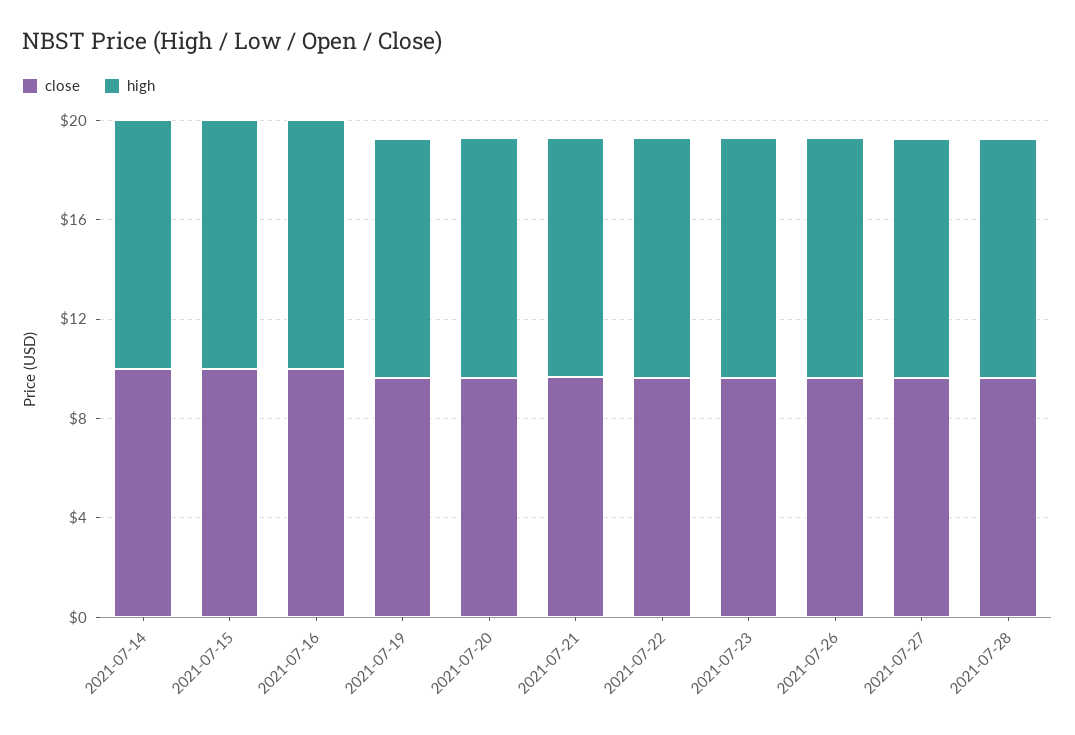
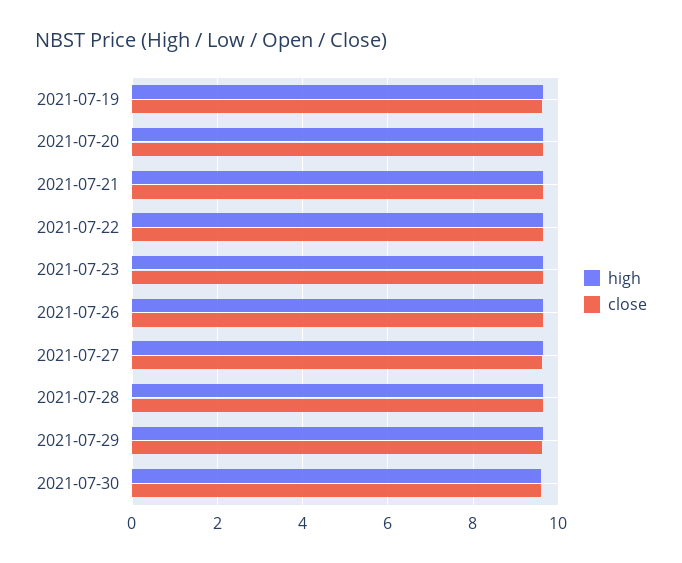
close, 2021-07-14: 10 -> none
high, 2021-07-14: 10 -> none
close, 2021-07-15: 10 -> none
high, 2021-07-15: 10 -> none
close, 2021-07-16: 10 -> none
high, 2021-07-16: 10 -> none
high, 2021-07-29: none -> 9.6
close, 2021-07-29: none -> 9.6
high, 2021-07-30: none -> 9.6
close, 2021-07-30: none -> 9.6

